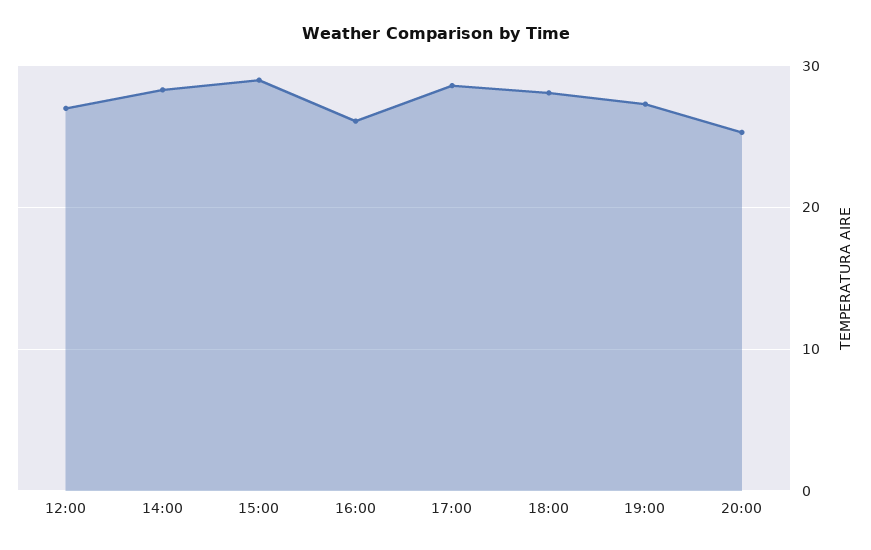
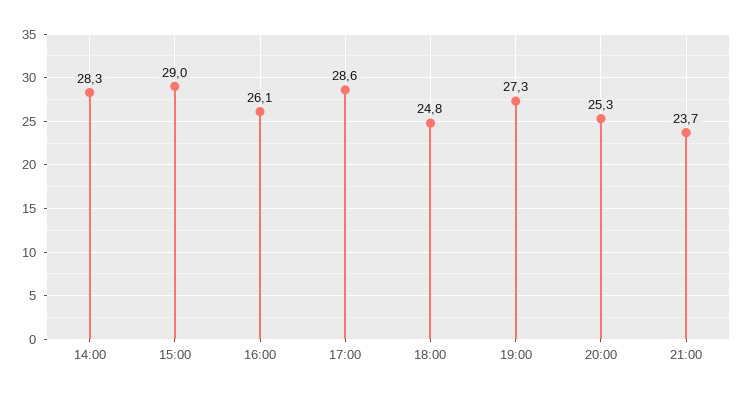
12:00: 27 -> none
18:00: 28 -> 24.8
21:00: none -> 23.7

